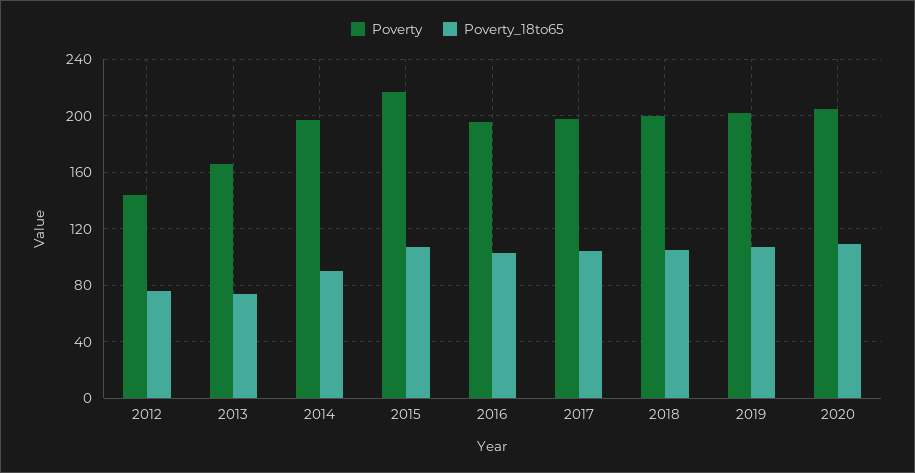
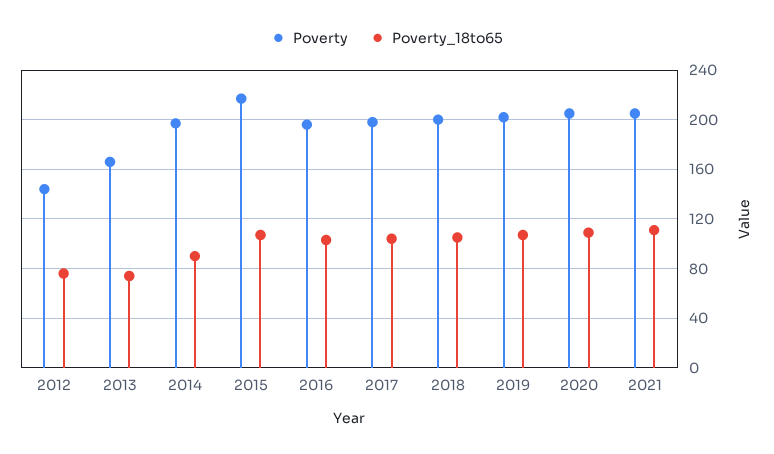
Poverty, 2021: none -> 205
Poverty_18to65, 2021: none -> 110

